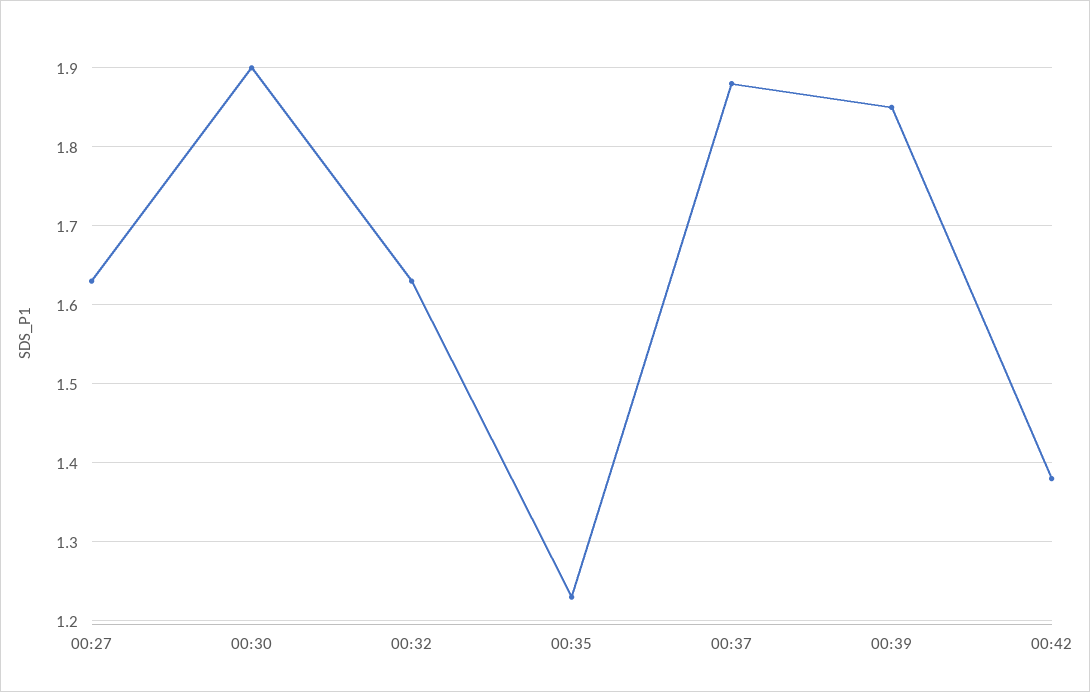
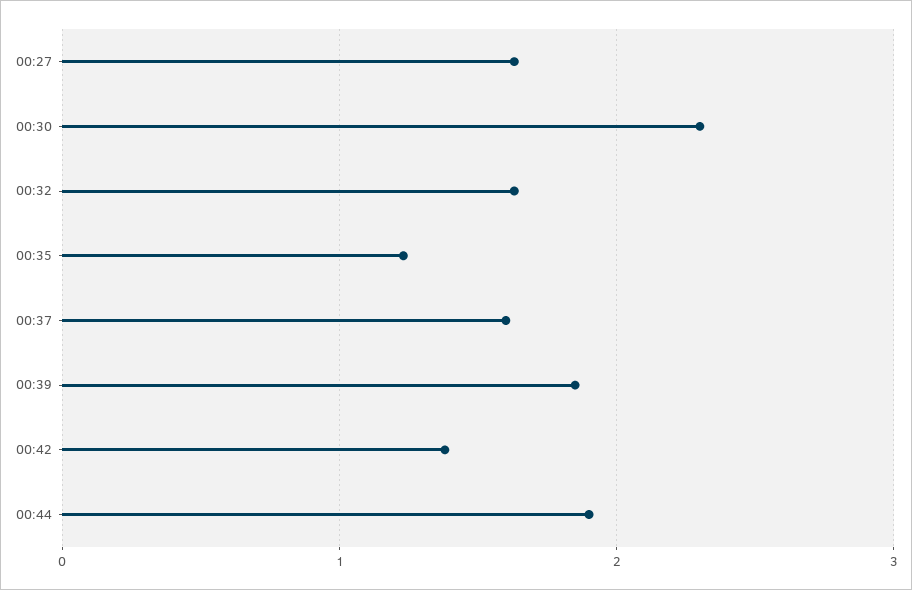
00:30: 1.9 -> 2.3
00:37: 1.88 -> 1.6
00:44: none -> 1.9

